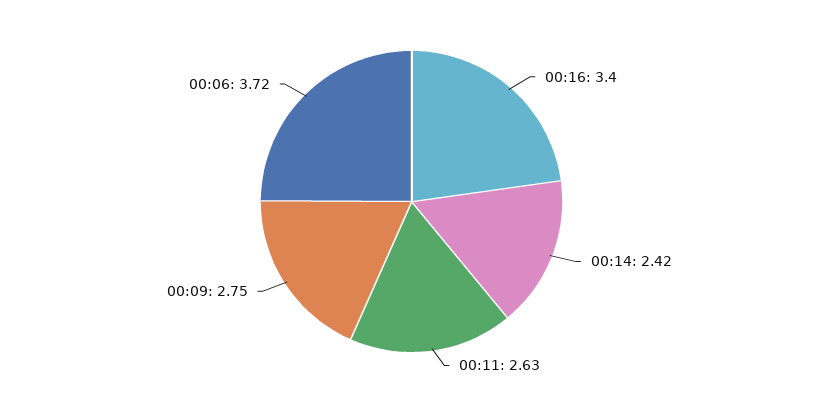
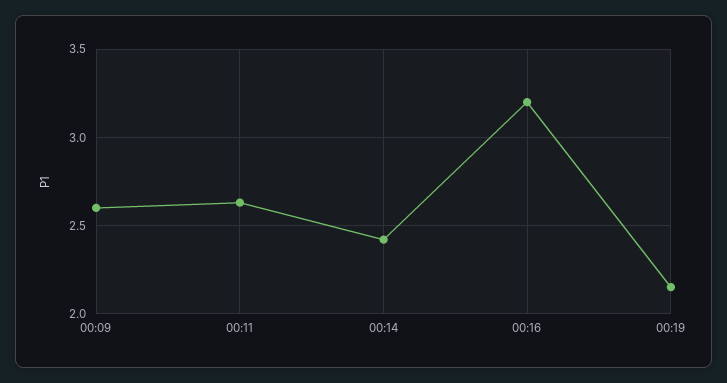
00:16: 3.4 -> 3.2
00:09: 2.75 -> 2.6
00:06: 3.72 -> none
00:19: none -> 2.15

